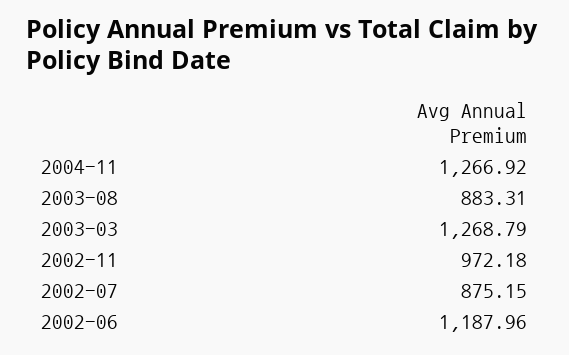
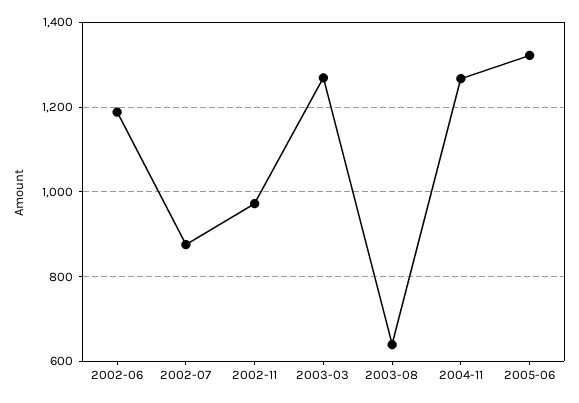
2003-08: 883.31 -> 640
2005-06: none -> 1320

